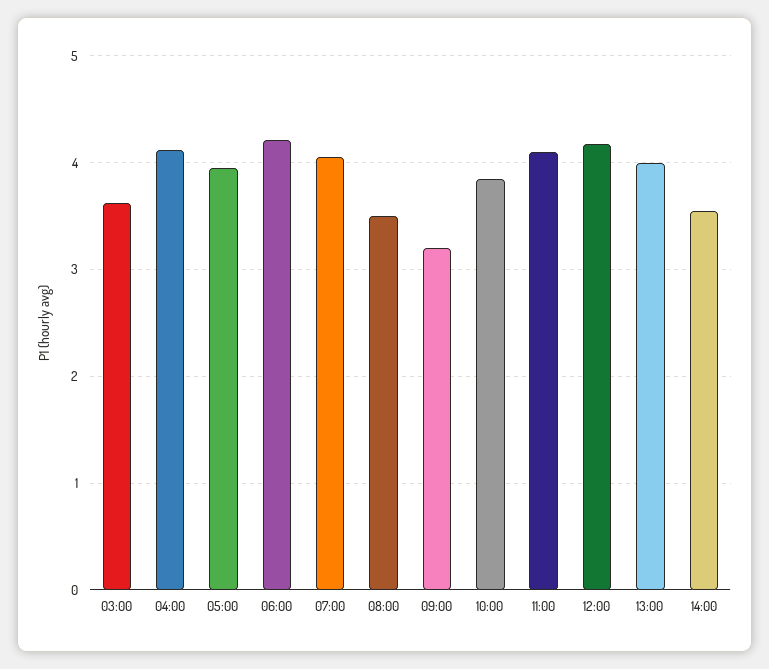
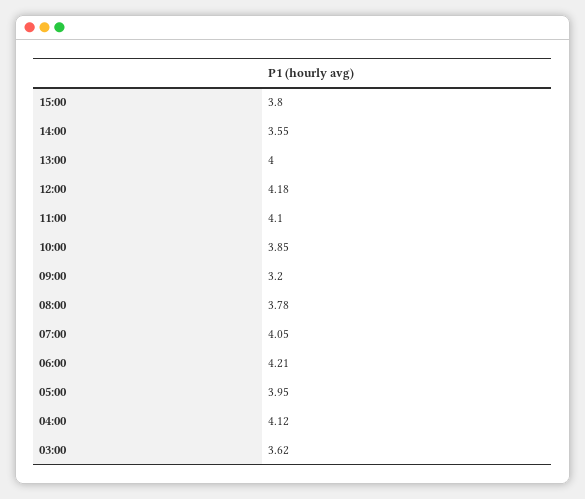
08:00: 3.5 -> 3.78
15:00: none -> 3.8

